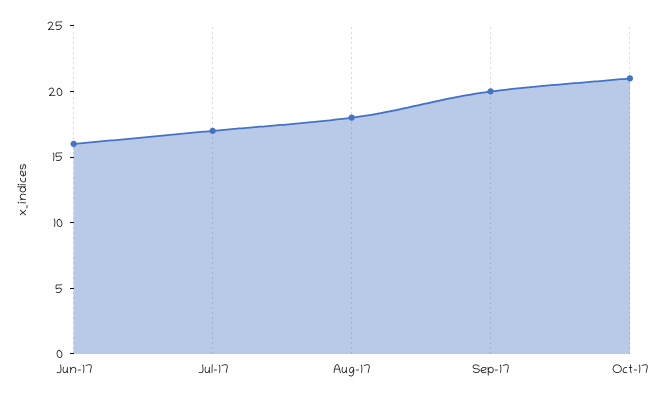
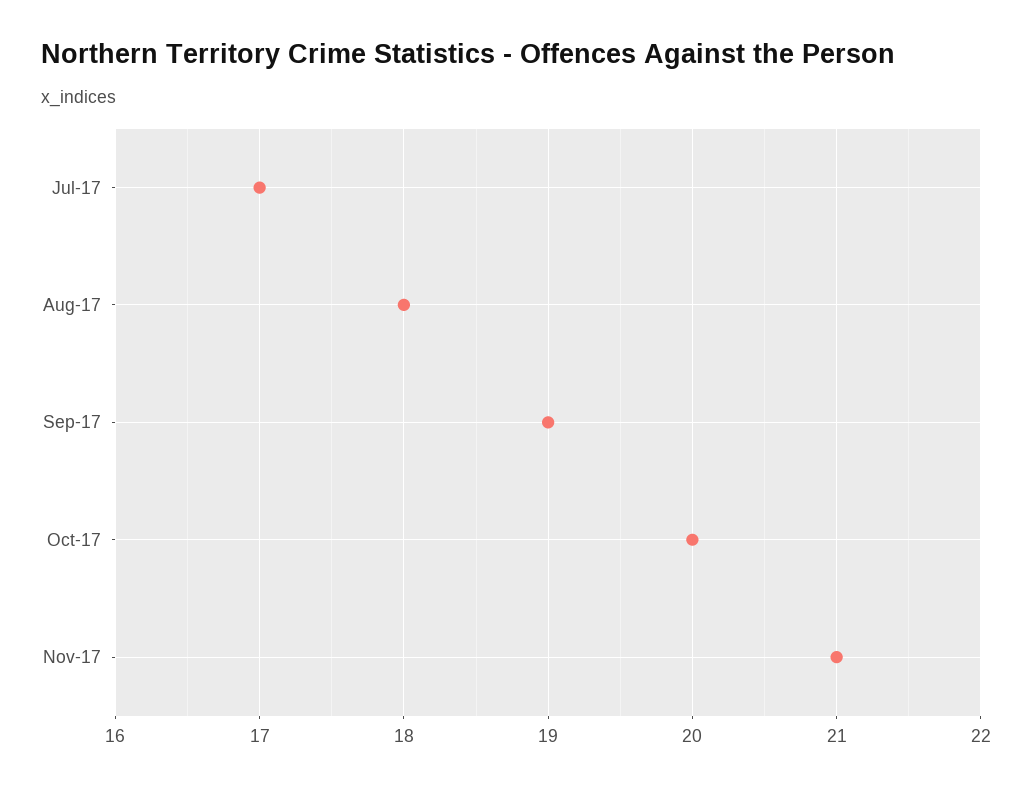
Jun-17: 16 -> none
Sep-17: 20 -> 19
Oct-17: 21 -> 20
Nov-17: none -> 21

